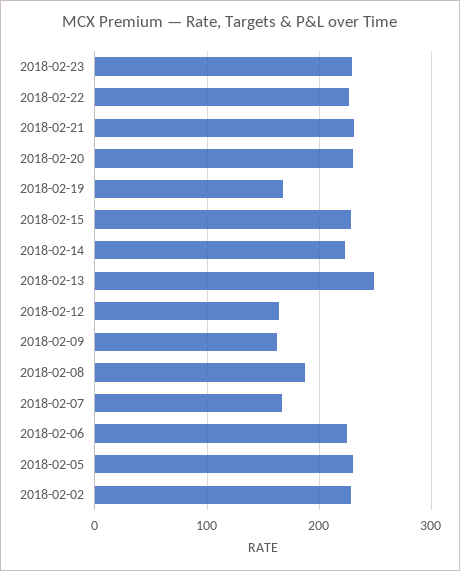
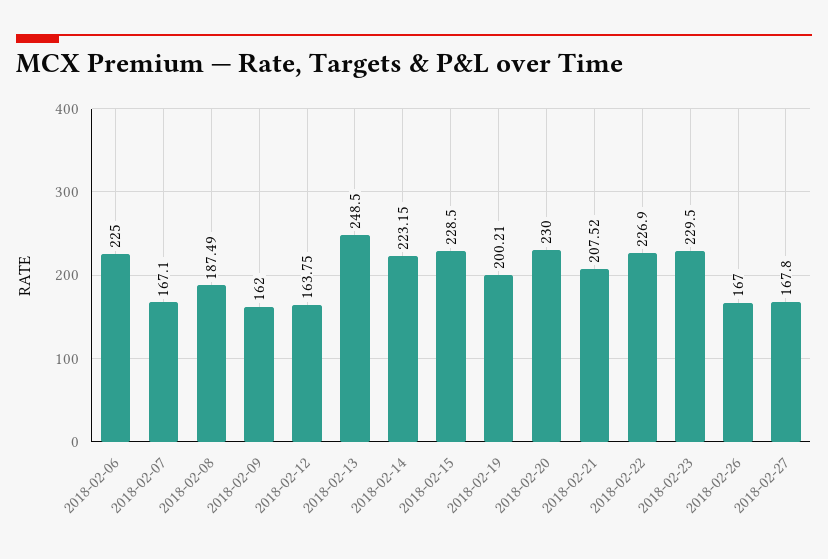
2018-02-21: 230 -> 207.52
2018-02-19: 170 -> 200.21
2018-02-05: 230 -> none
2018-02-02: 230 -> none
2018-02-26: none -> 167
2018-02-27: none -> 167.8

